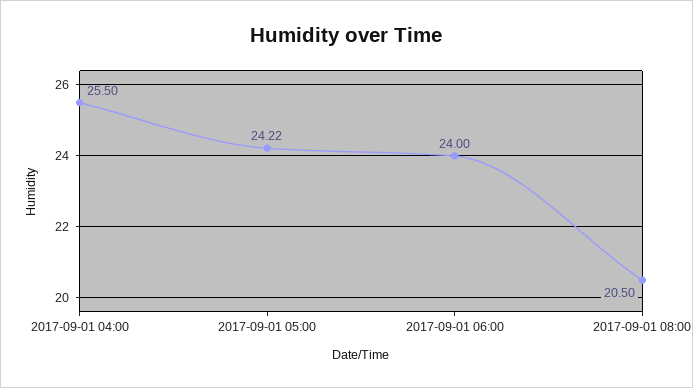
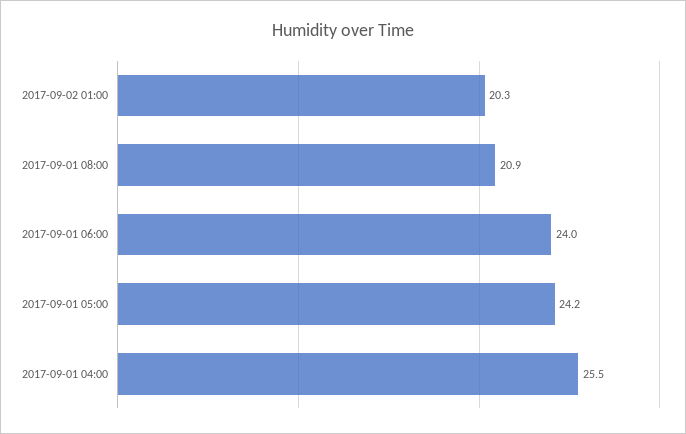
2017-09-01 08:00: 20.5 -> 20.9
2017-09-02 01:00: none -> 20.3

